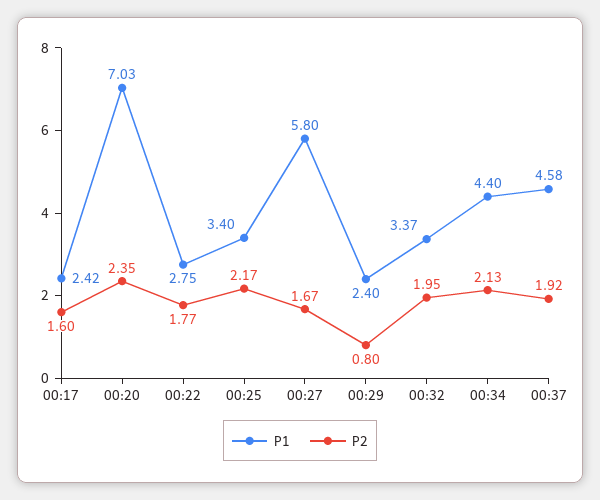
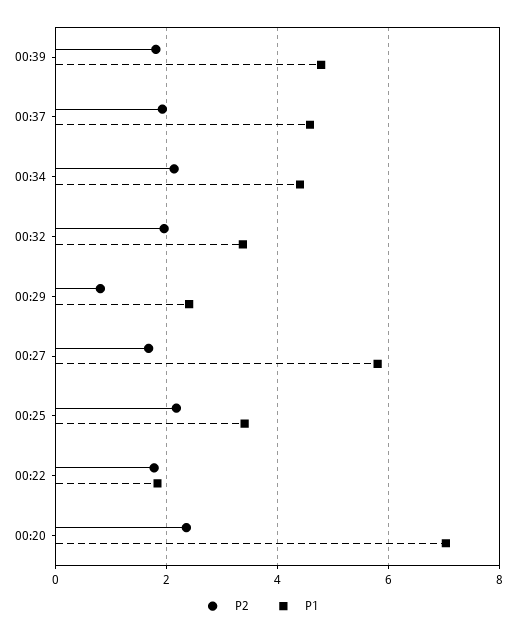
P1, 00:17: 2.42 -> none
P2, 00:17: 1.6 -> none
P1, 00:22: 2.75 -> 1.8
P2, 00:39: none -> 1.8
P1, 00:39: none -> 4.8

